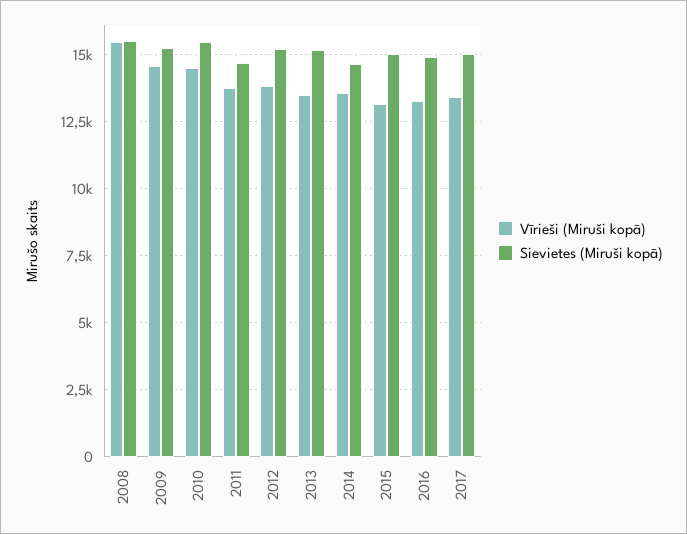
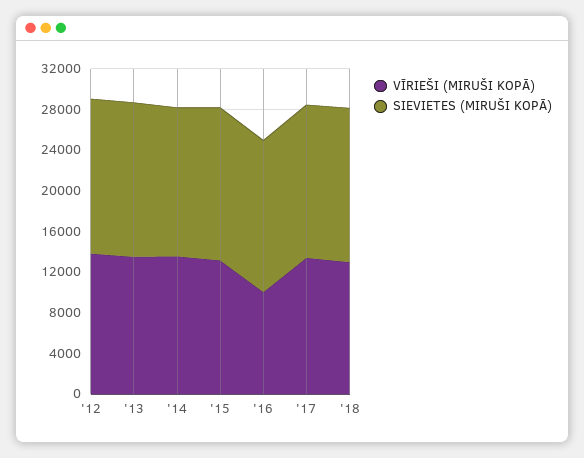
Vīrieši (Miruši kopā), 2008: 15500 -> none
Sievietes (Miruši kopā), 2008: 15500 -> none
Vīrieši (Miruši kopā), 2009: 14500 -> none
Sievietes (Miruši kopā), 2009: 15250 -> none
Vīrieši (Miruši kopā), 2010: 14500 -> none
Sievietes (Miruši kopā), 2010: 15500 -> none
Vīrieši (Miruši kopā), 2011: 13750 -> none
Sievietes (Miruši kopā), 2011: 14750 -> none
Vīrieši (Miruši kopā), 2016: 13250 -> 10000
Vīrieši (Miruši kopā), '18: none -> 13000
Sievietes (Miruši kopā), '18: none -> 15000

